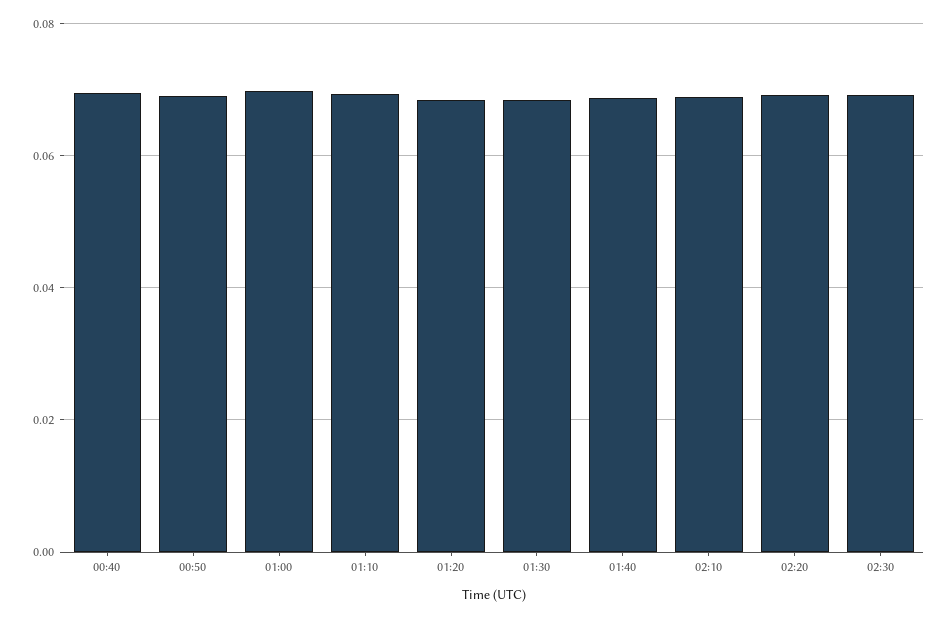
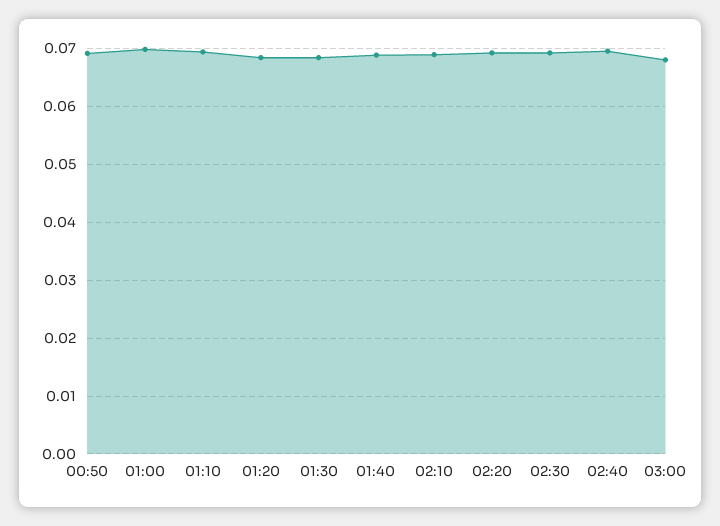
00:40: 0.07 -> none
02:40: none -> 0.07
03:00: none -> 0.068

